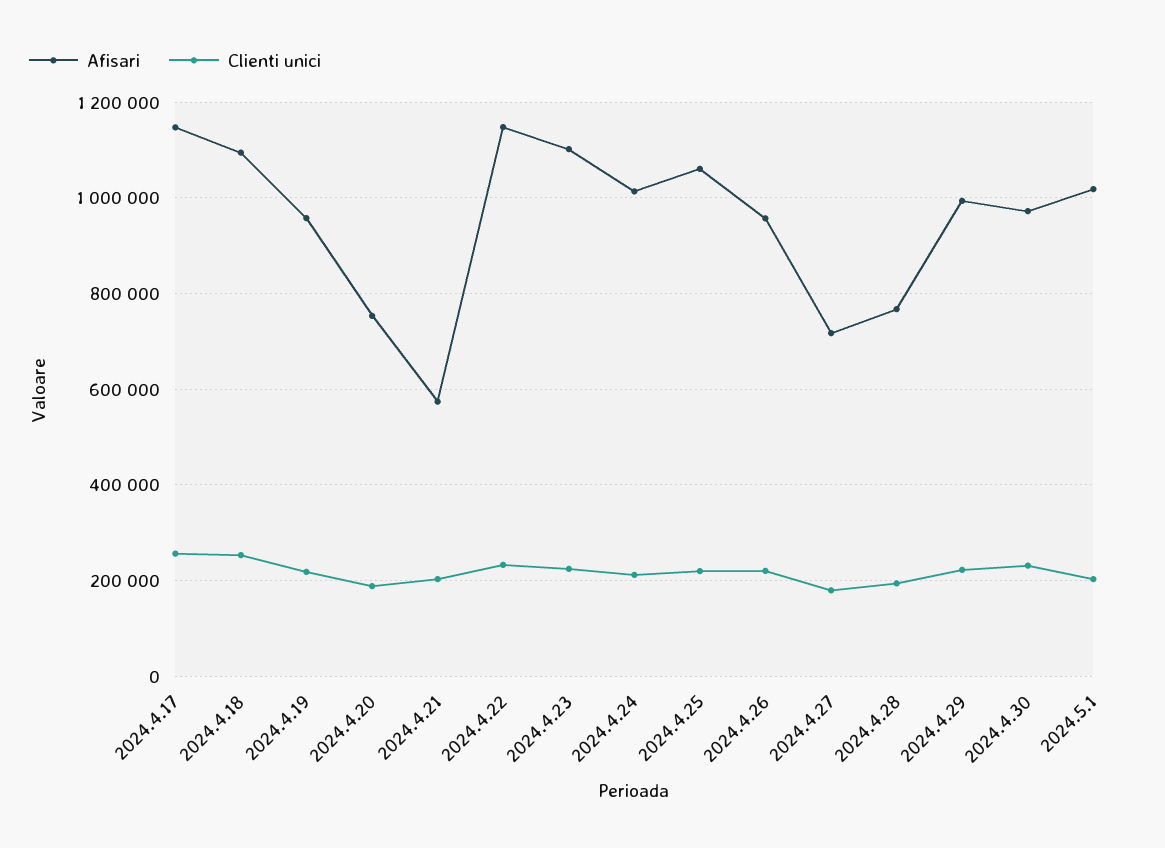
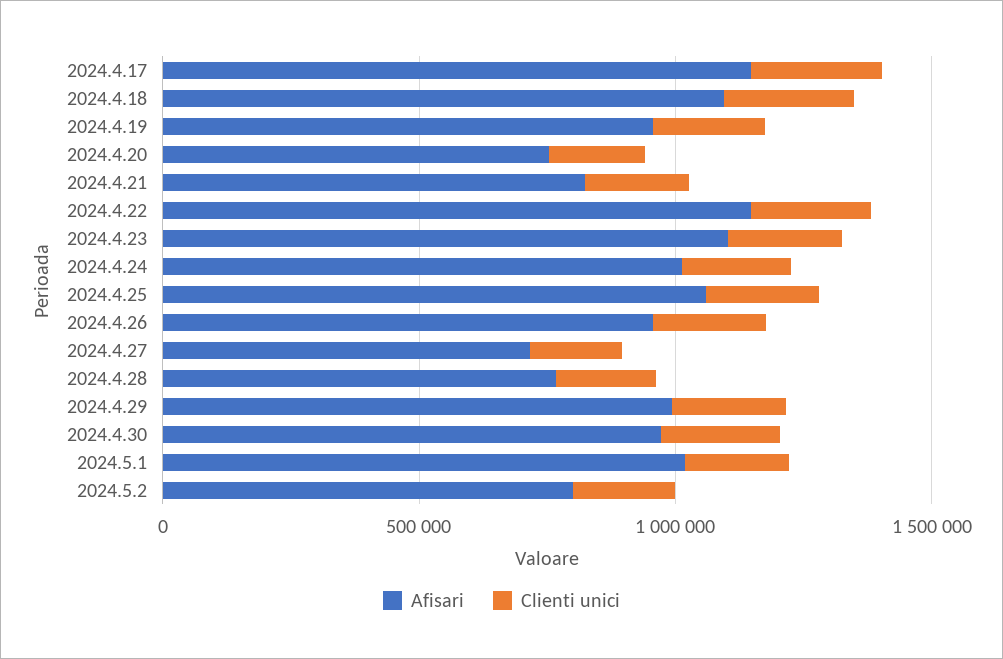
Afisari, 2024.4.21: 580000 -> 800000
Afisari, 2024.5.2: none -> 800000
Clienti unici, 2024.5.2: none -> 200000

